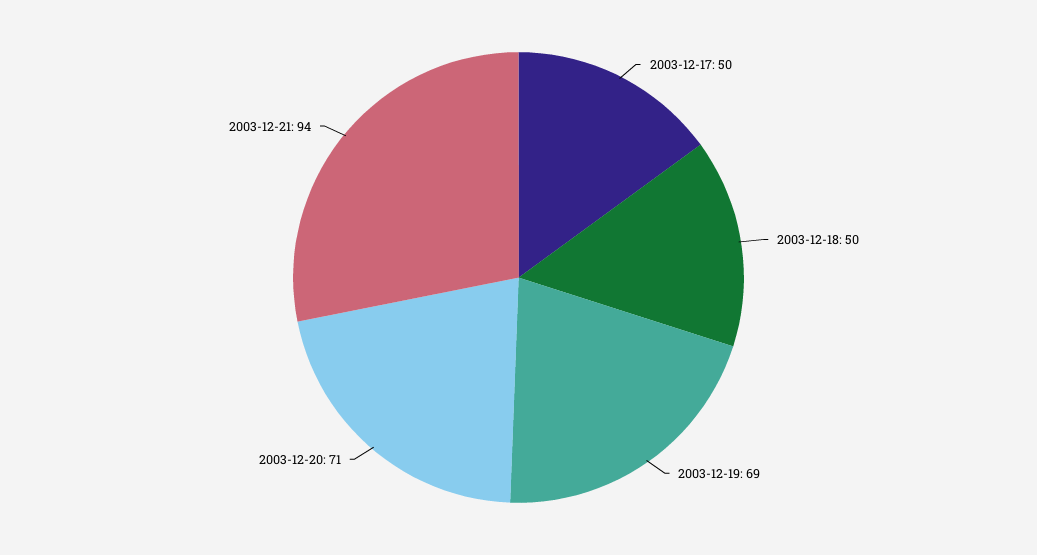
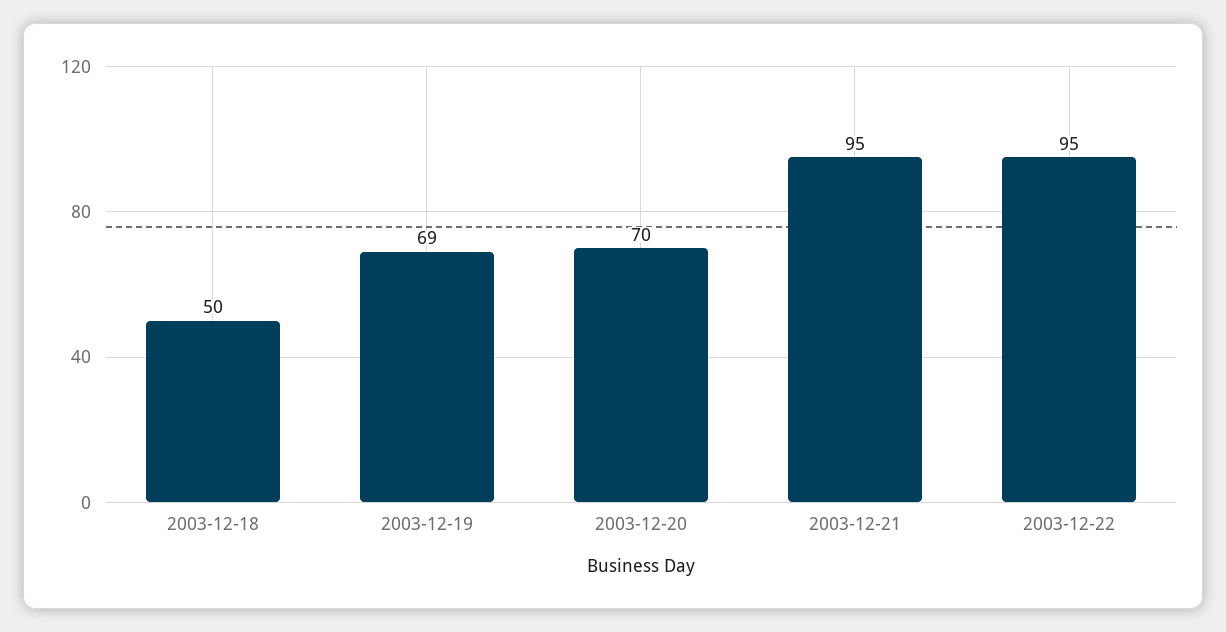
2003-12-17: 50 -> none
2003-12-20: 71 -> 70
2003-12-21: 94 -> 95
2003-12-22: none -> 95

